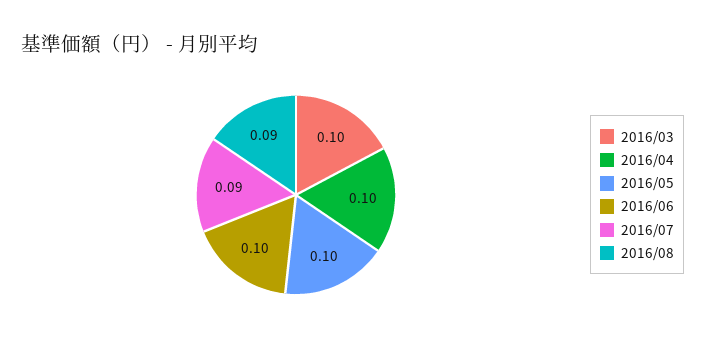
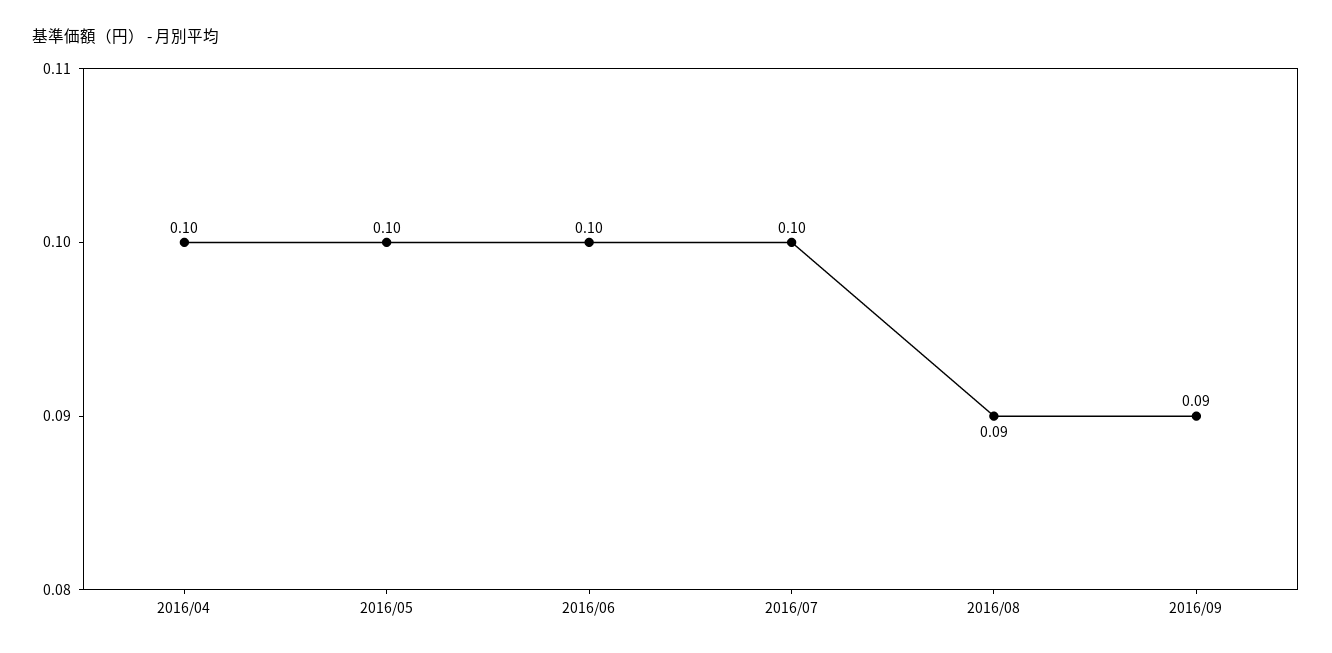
2016/03: 0.1 -> none
2016/07: 0.09 -> 0.1
2016/09: none -> 0.09

